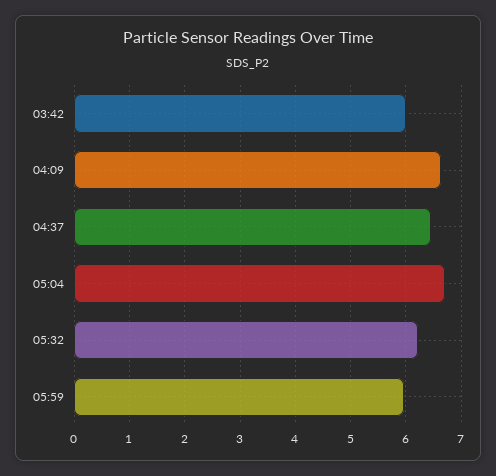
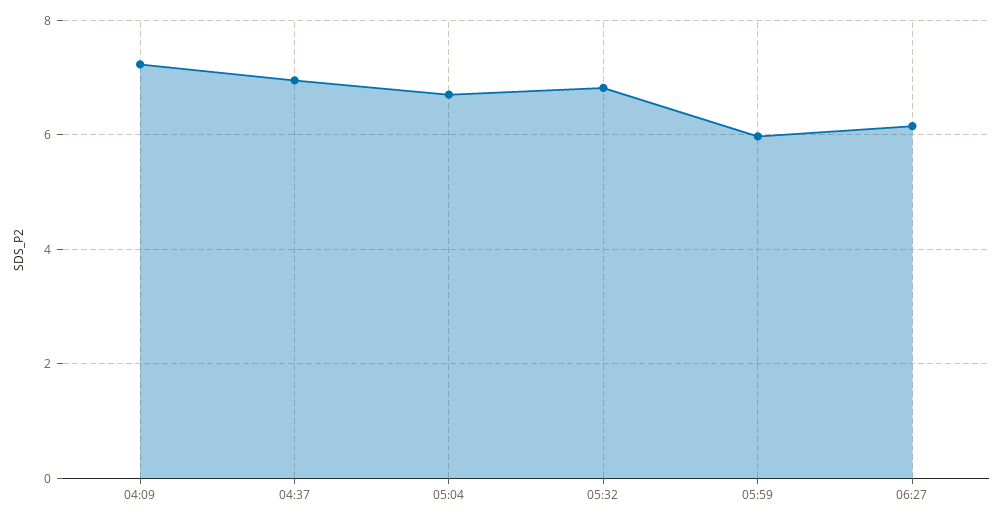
03:42: 6 -> none
04:09: 6.6 -> 7.2
04:37: 6.4 -> 7
05:32: 6.2 -> 6.8
06:27: none -> 6.2

